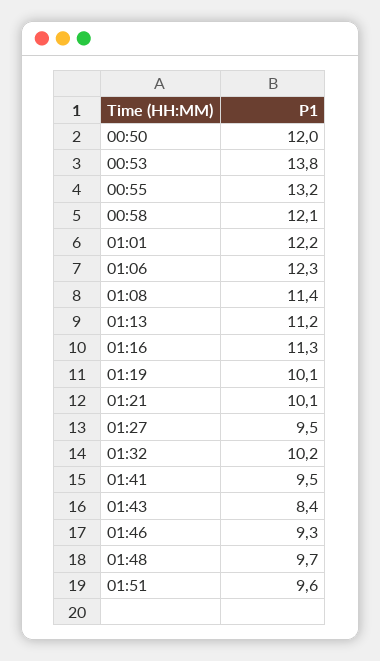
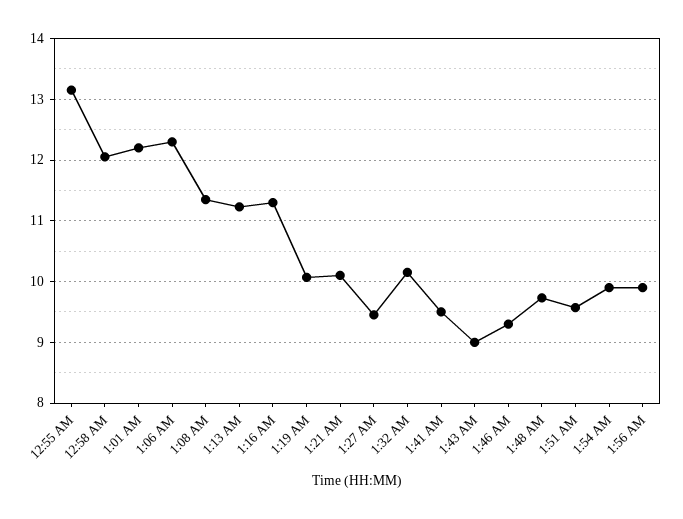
00:50: 12 -> none
00:53: 13.8 -> none
01:43: 8.4 -> 9
1:54 AM: none -> 9.9
1:56 AM: none -> 9.9

